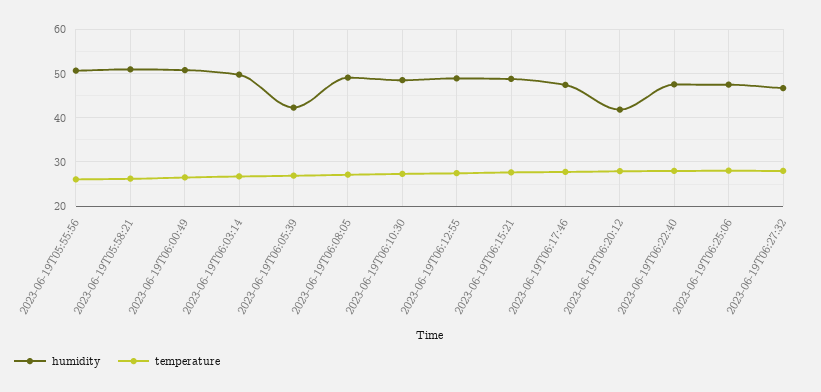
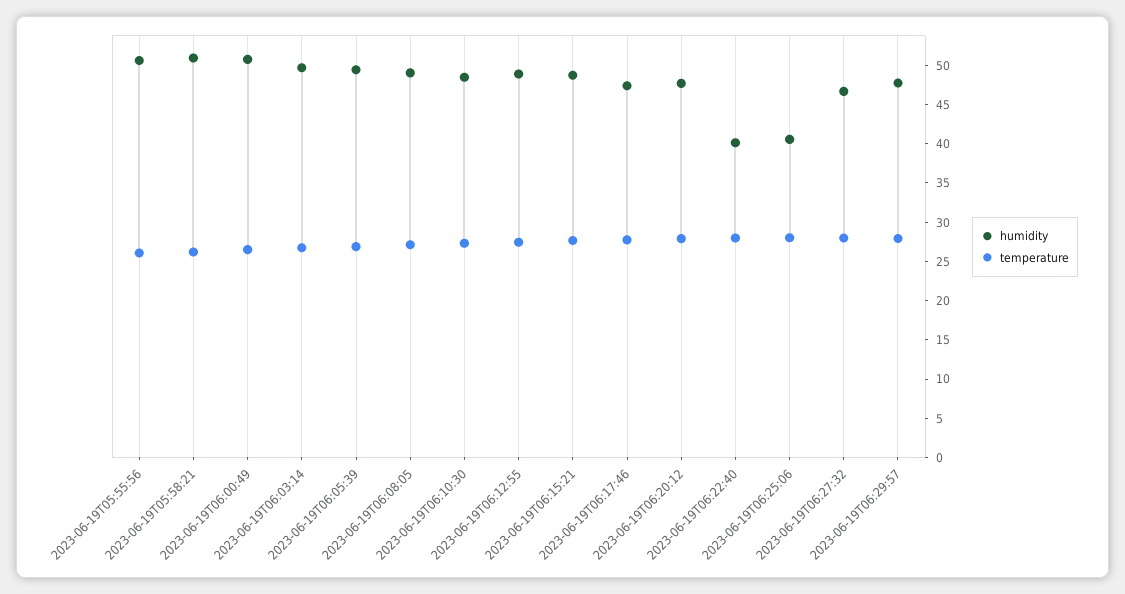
humidity, 2023-06-19T06:05:39: 42 -> 50
humidity, 2023-06-19T06:20:12: 42 -> 47.5
humidity, 2023-06-19T06:22:40: 48 -> 40
humidity, 2023-06-19T06:25:06: 48 -> 40
humidity, 2023-06-19T06:29:57: none -> 47.5
temperature, 2023-06-19T06:29:57: none -> 27.5

